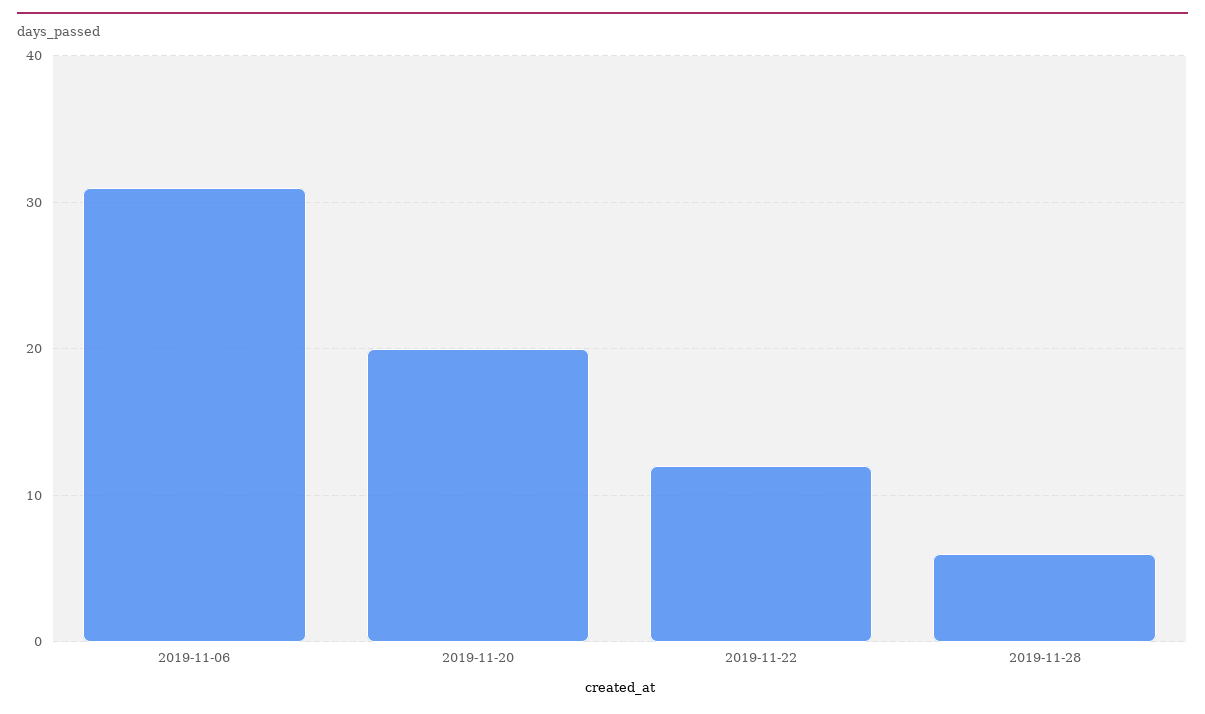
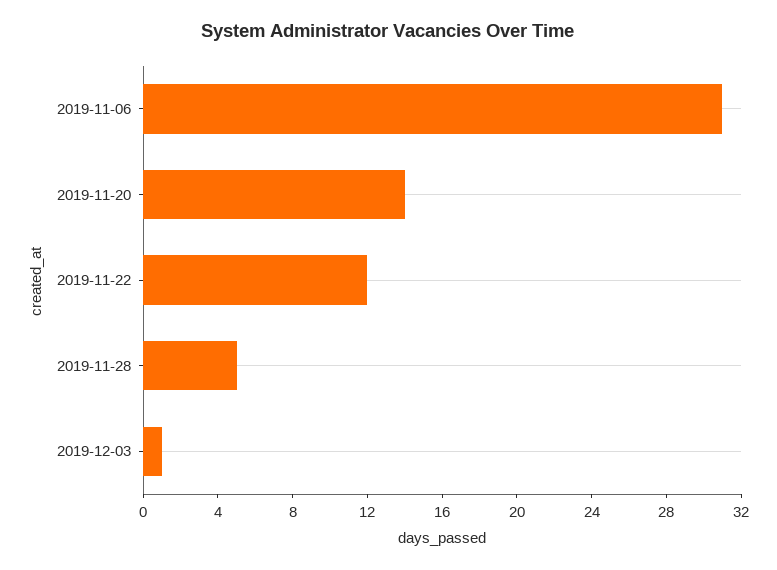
2019-11-20: 20 -> 14
2019-11-28: 6 -> 5
2019-12-03: none -> 1

